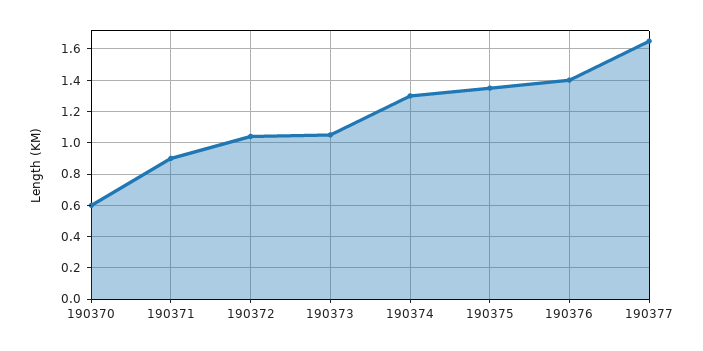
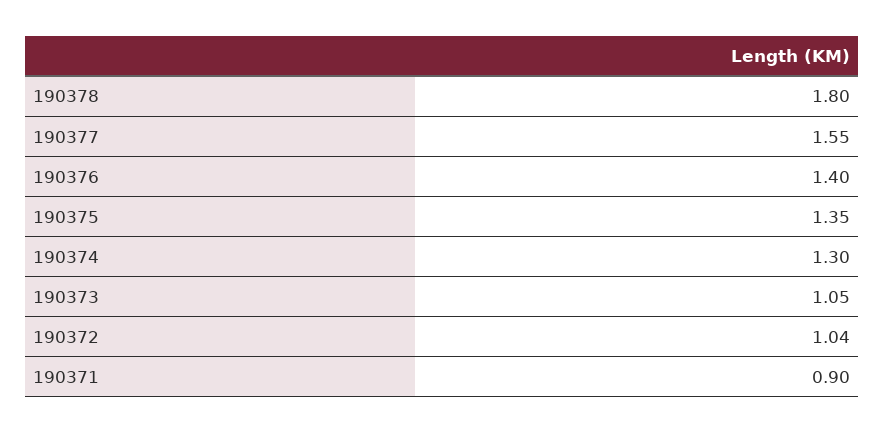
190370: 0.6 -> none
190377: 1.65 -> 1.55
190378: none -> 1.8

